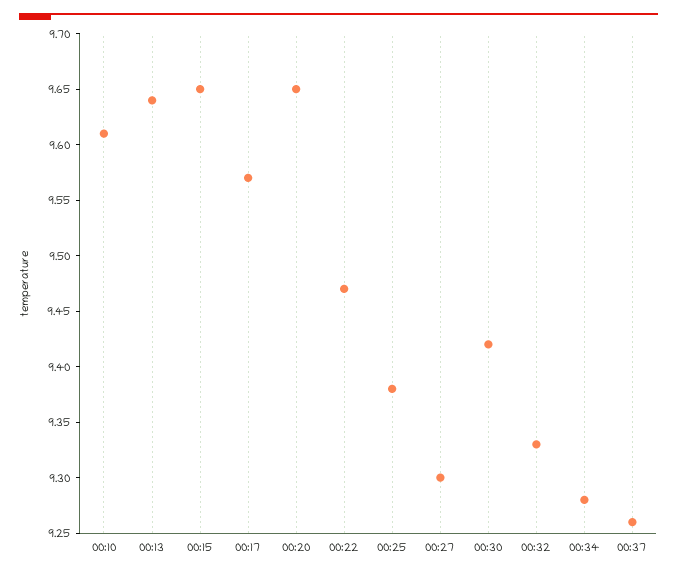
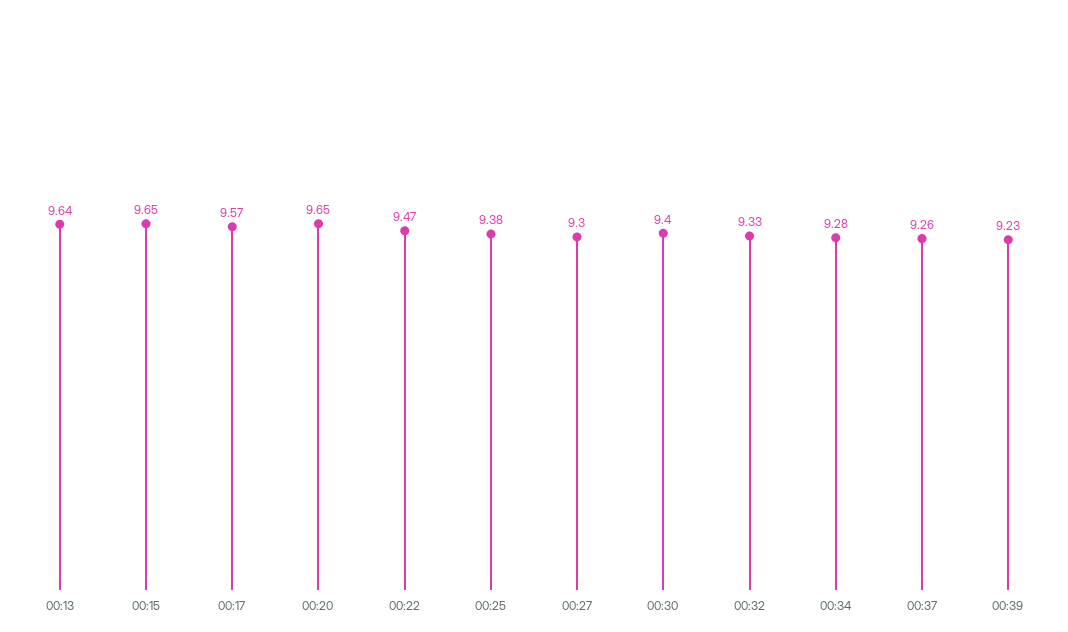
00:10: 9.61 -> none
00:30: 9.42 -> 9.4
00:39: none -> 9.23

